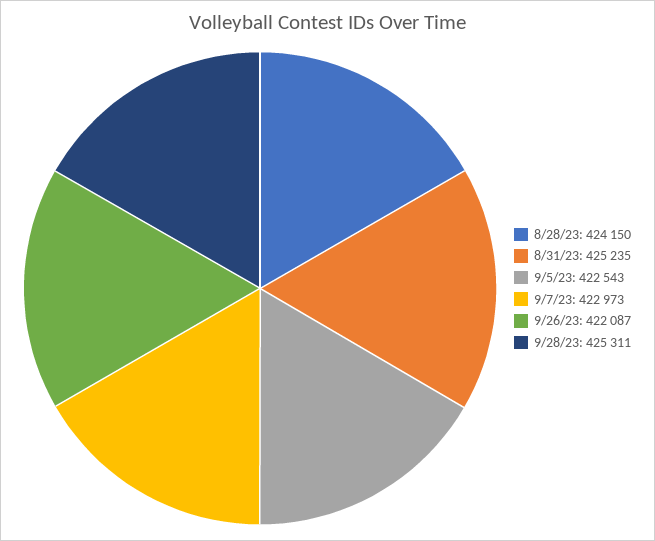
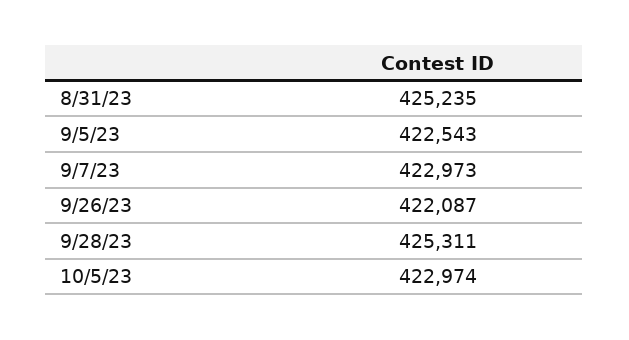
8/28/23: 424150 -> none
10/5/23: none -> 422974

